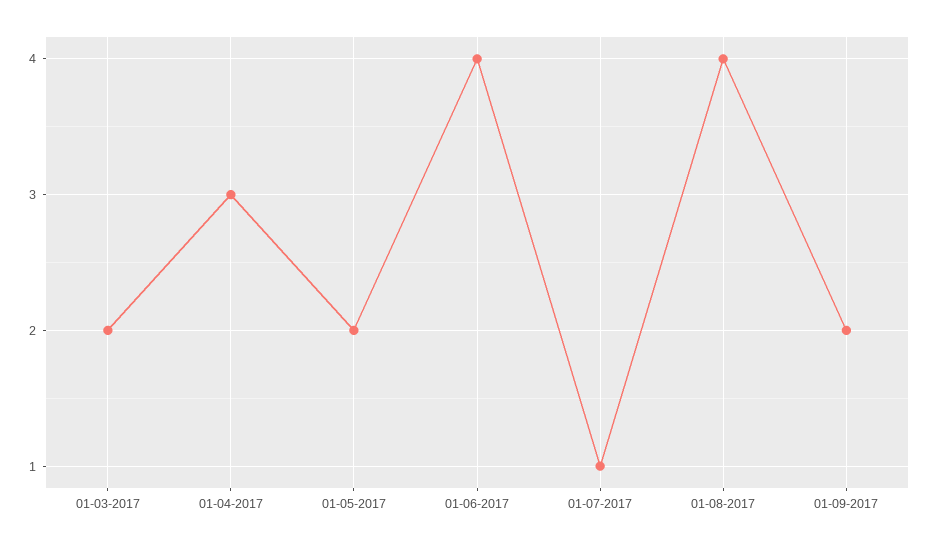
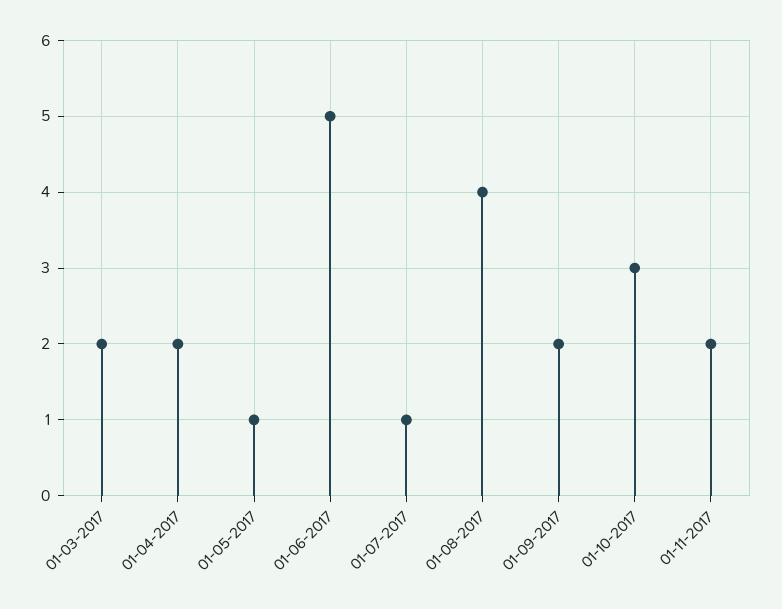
01-04-2017: 3 -> 2
01-05-2017: 2 -> 1
01-06-2017: 4 -> 5
01-10-2017: none -> 3
01-11-2017: none -> 2

